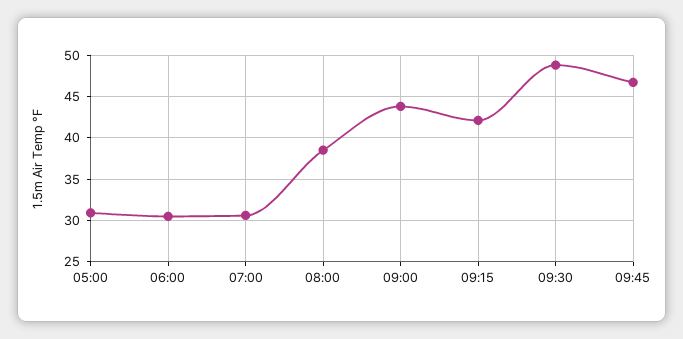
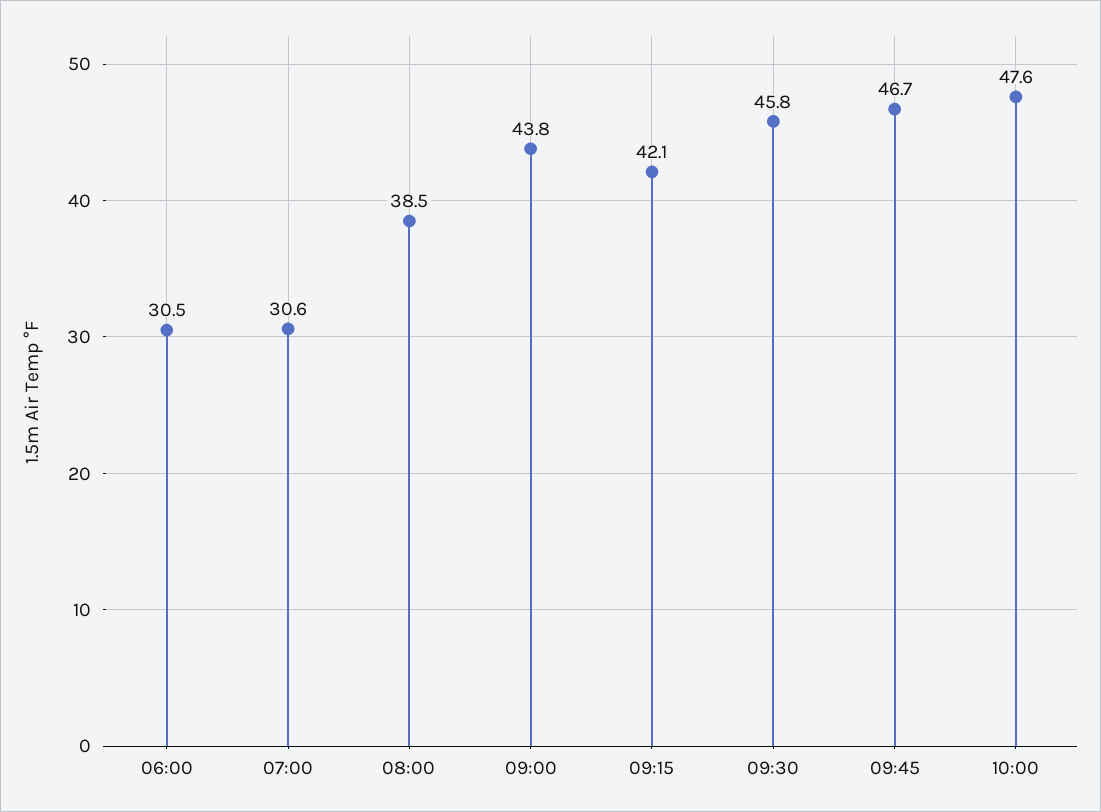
05:00: 31 -> none
09:30: 49 -> 45.8
10:00: none -> 47.6

